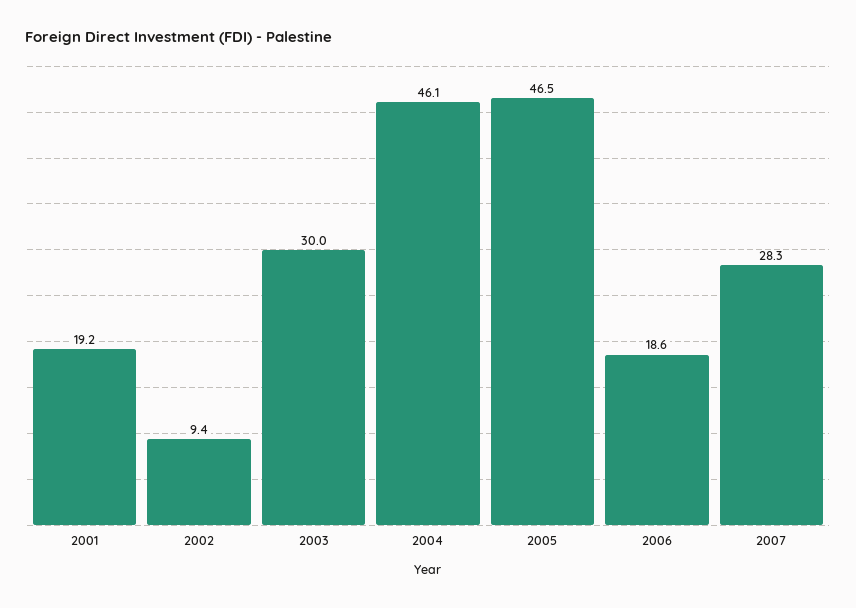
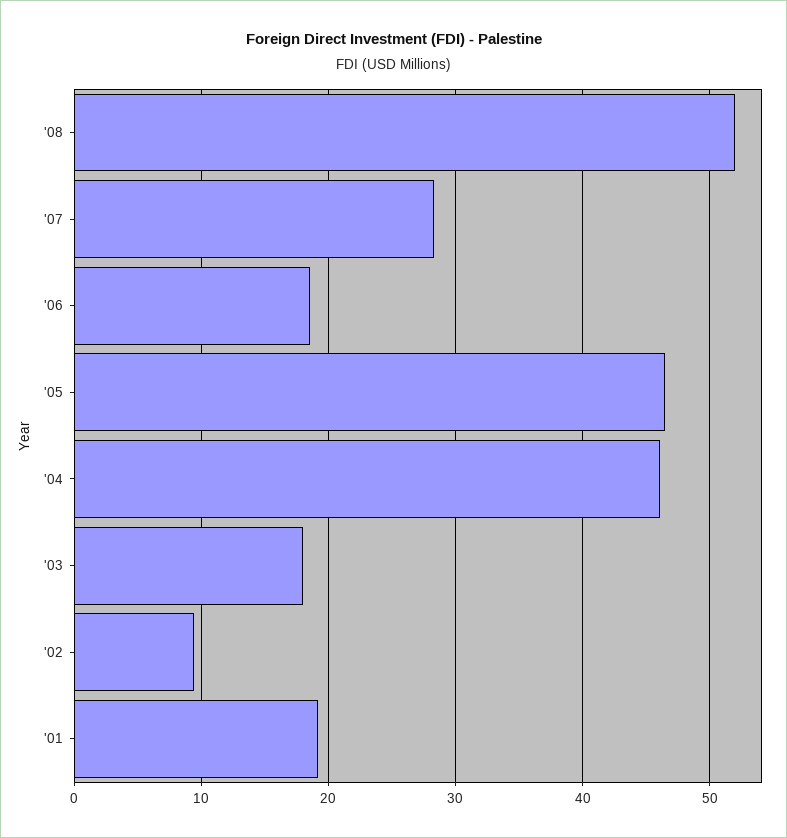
2003: 30 -> 18
'08: none -> 52

